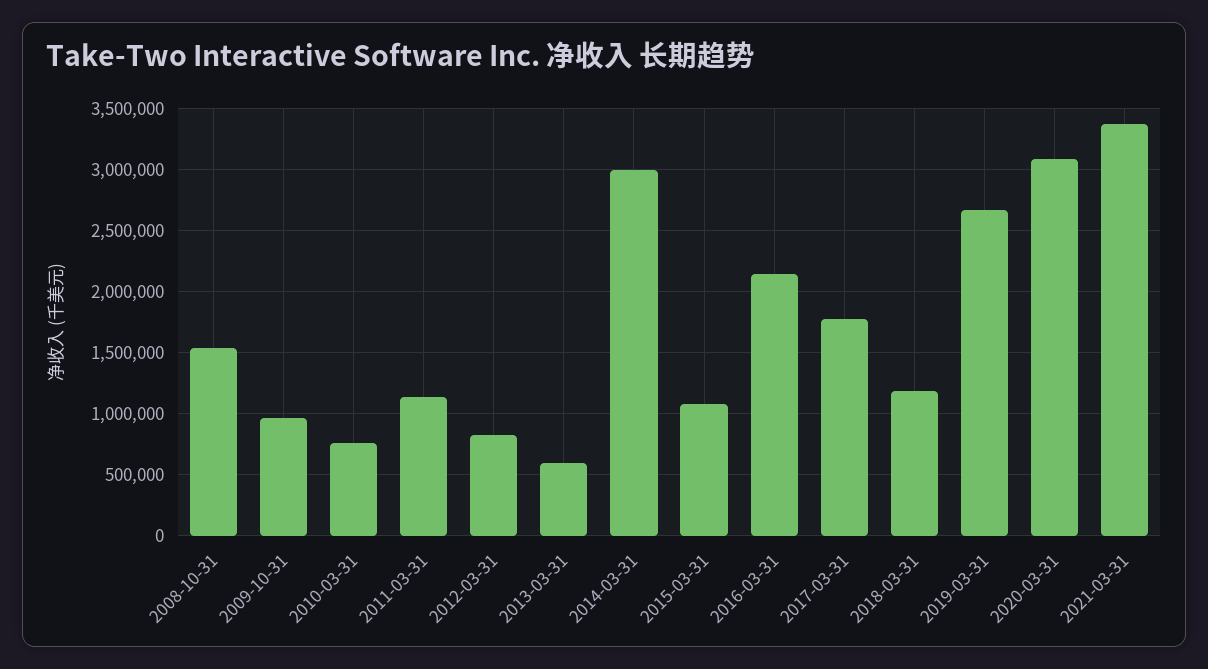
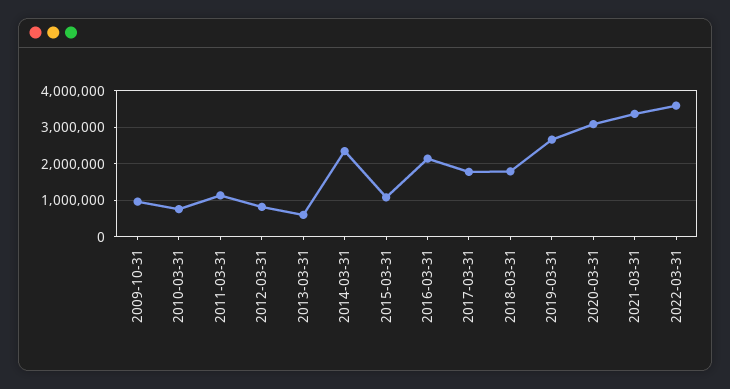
2008-10-31: 1550000 -> none
2014-03-31: 3000000 -> 2400000
2018-03-31: 1200000 -> 1800000
2022-03-31: none -> 3600000

